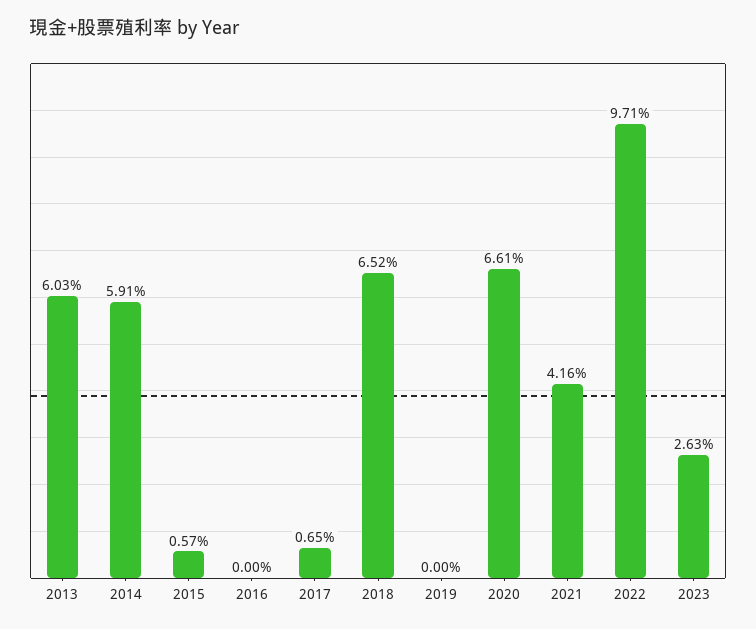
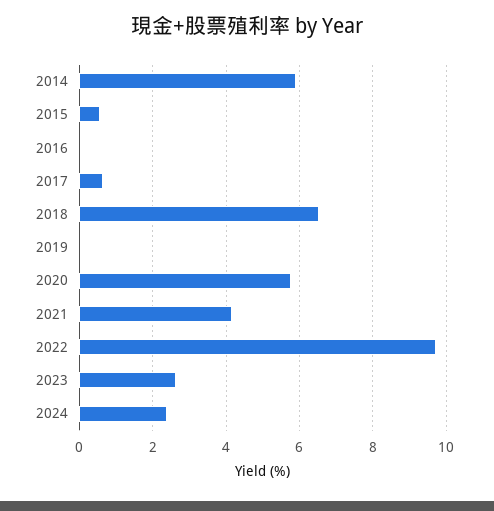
2013: 6.03 -> none
2020: 6.61 -> 5.8
2024: none -> 2.4

